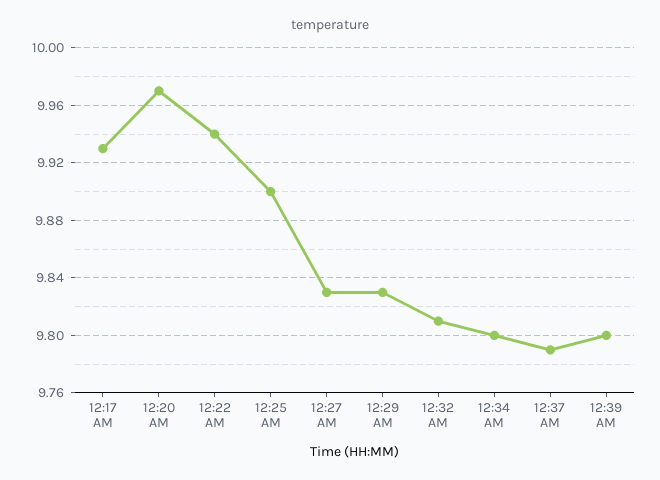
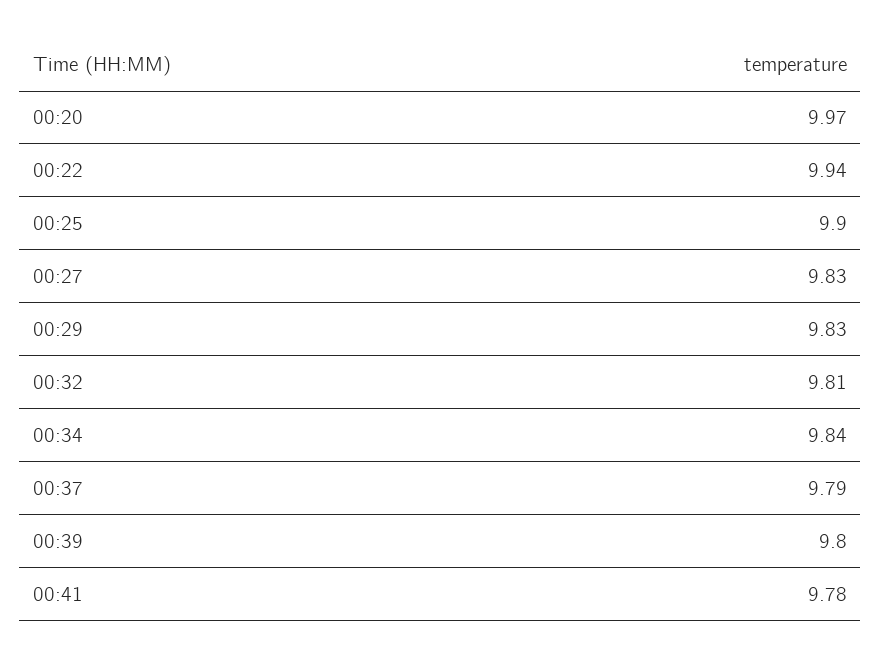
12:17 AM: 9.93 -> none
12:34 AM: 9.8 -> 9.84
00:41: none -> 9.78

